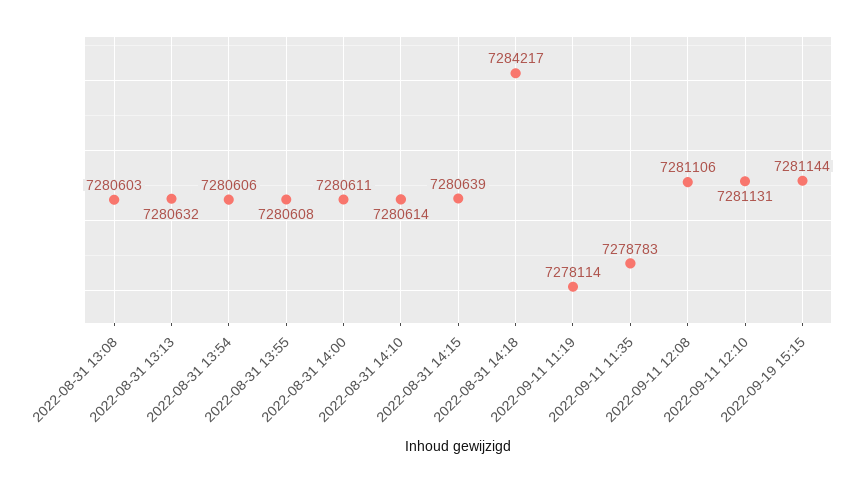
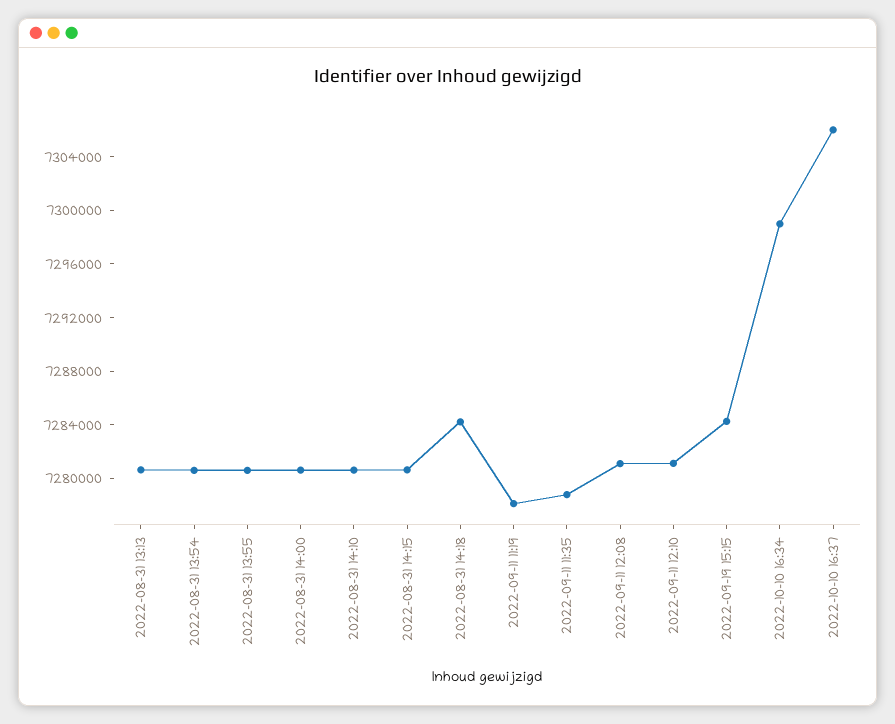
2022-08-31 13:08: 7280603 -> none
2022-09-19 15:15: 7281144 -> 7284000
2022-10-10 16:34: none -> 7299000
2022-10-10 16:37: none -> 7306000

